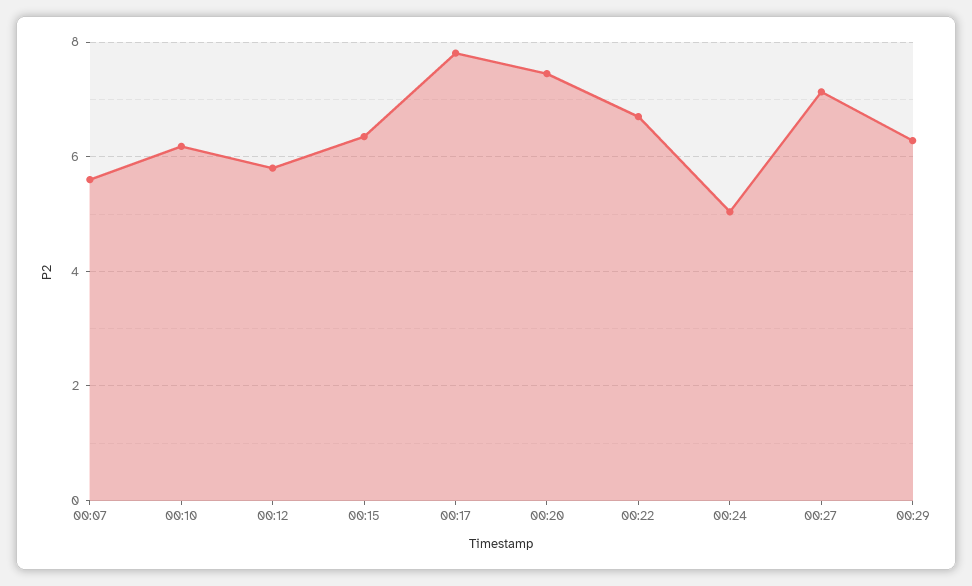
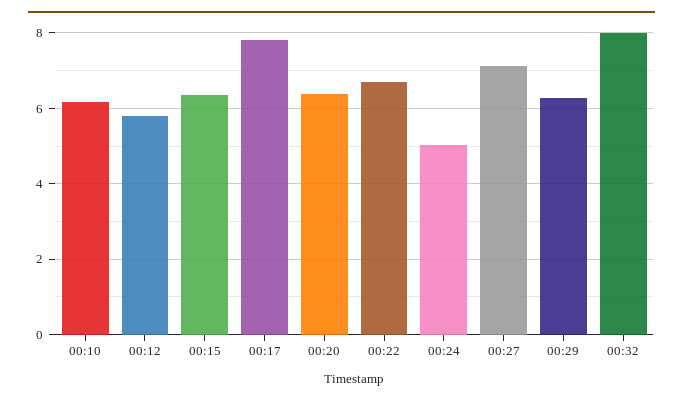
00:07: 5.6 -> none
00:20: 7.4 -> 6.4
00:32: none -> 8

